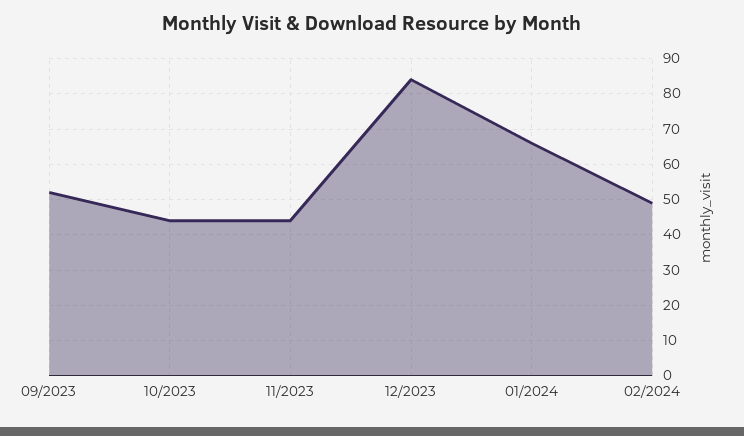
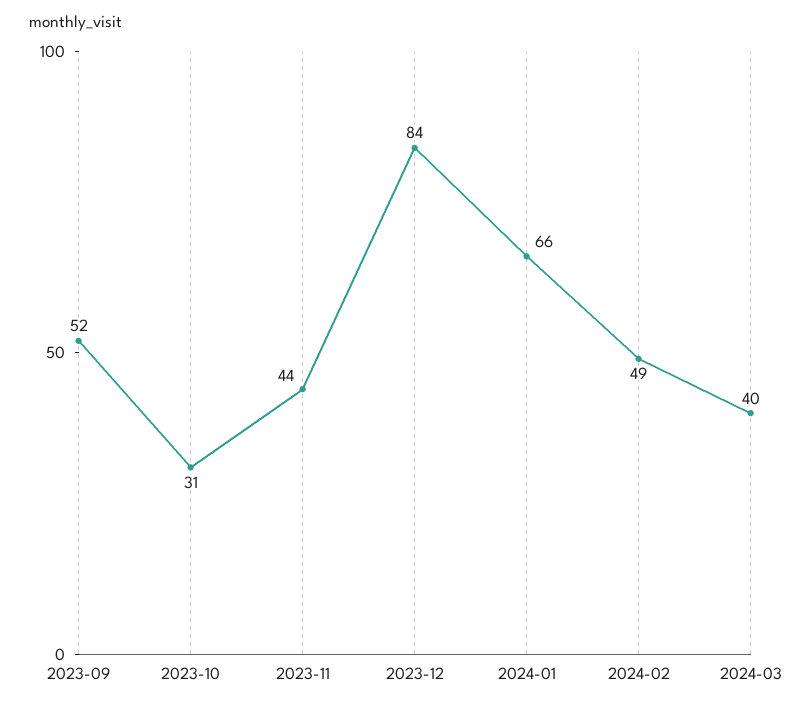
10/2023: 45 -> 31
2024-03: none -> 40

